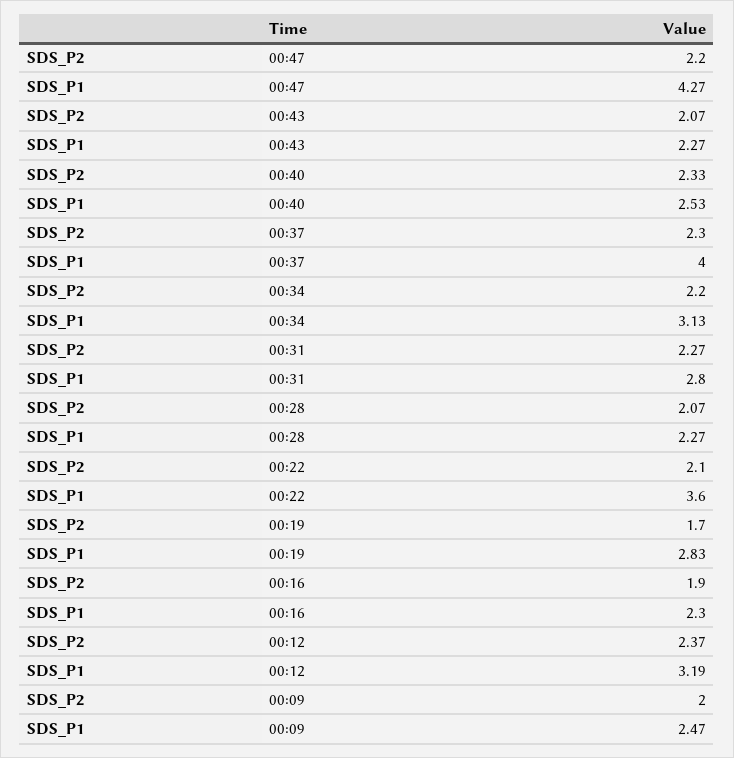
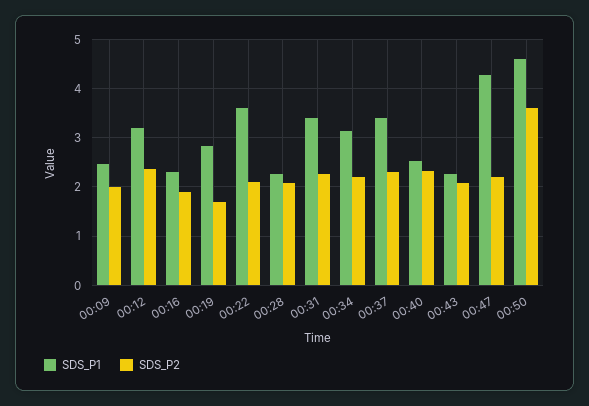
SDS_P1, 00:37: 4 -> 3.4
SDS_P1, 00:31: 2.8 -> 3.4
SDS_P1, 00:50: none -> 4.6
SDS_P2, 00:50: none -> 3.6

